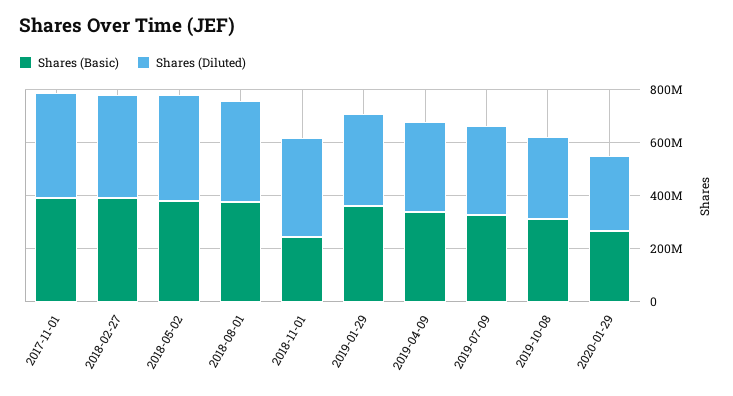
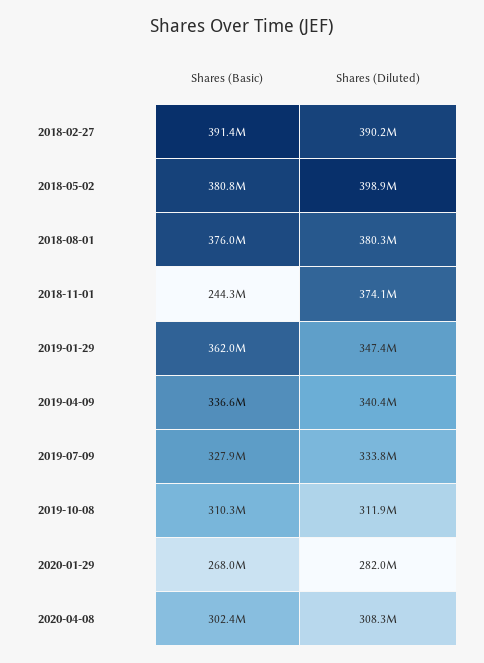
Shares (Basic), 2017-11-01: 400000000 -> none
Shares (Diluted), 2017-11-01: 400000000 -> none
Shares (Basic), 2020-04-08: none -> 302400000
Shares (Diluted), 2020-04-08: none -> 308300000

